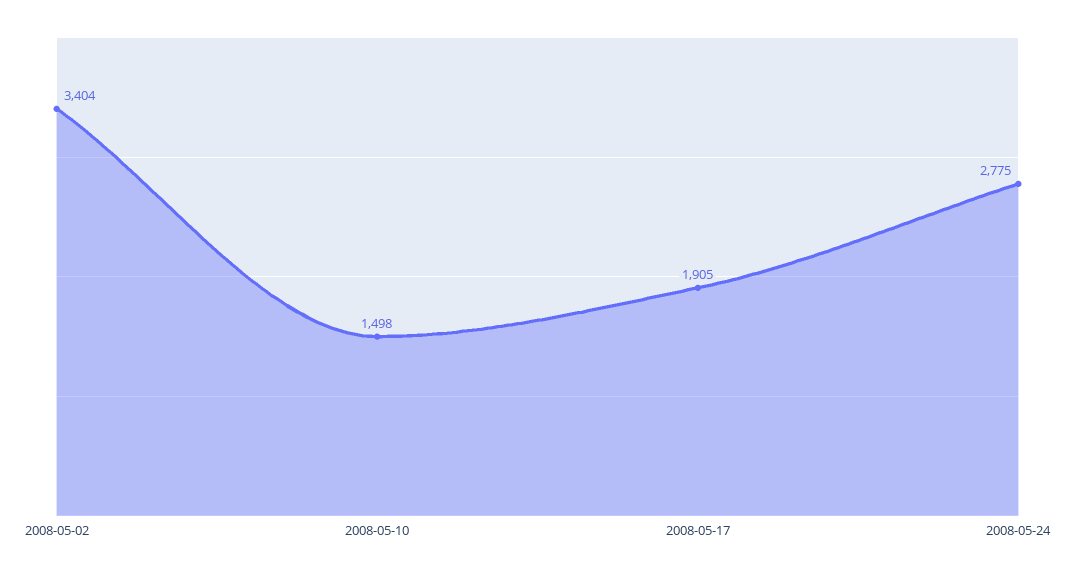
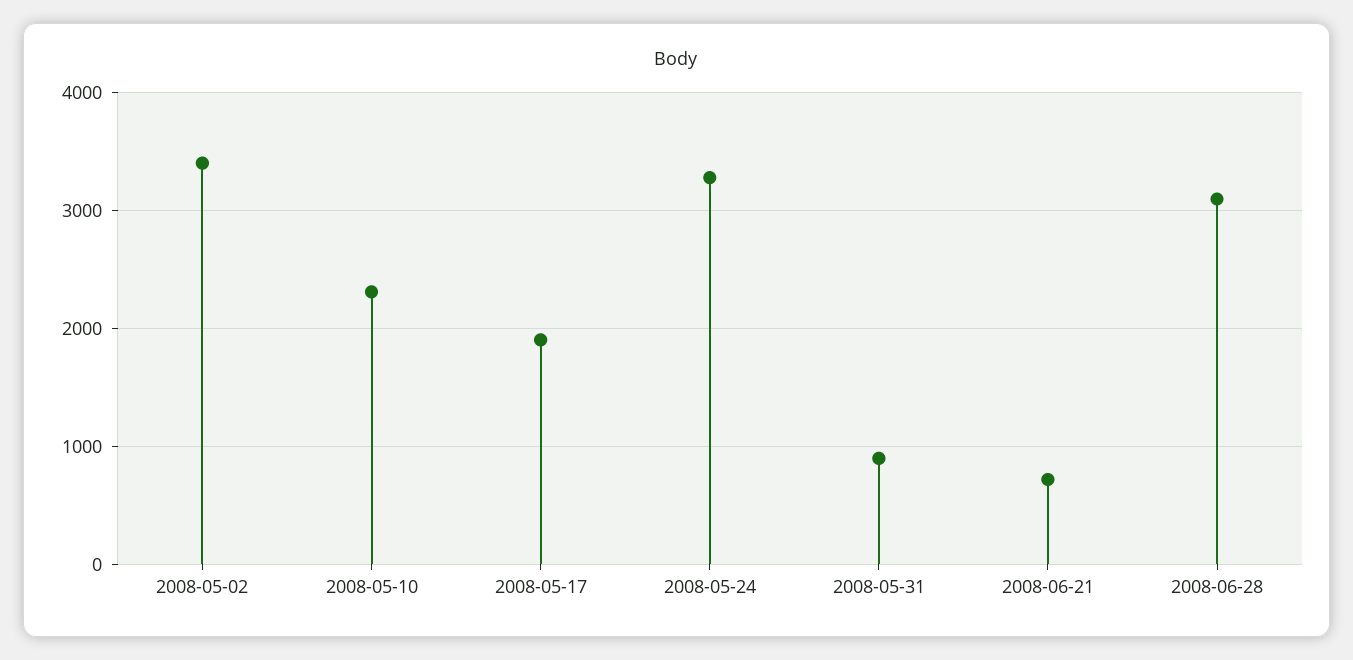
2008-05-10: 1498 -> 2300
2008-05-24: 2775 -> 3300
2008-05-31: none -> 900
2008-06-21: none -> 700
2008-06-28: none -> 3100

